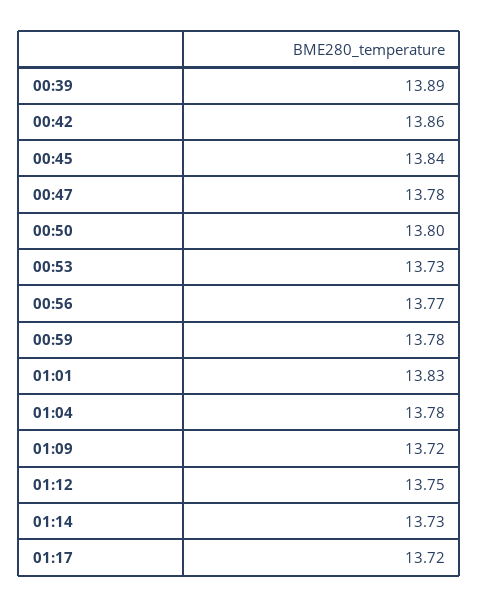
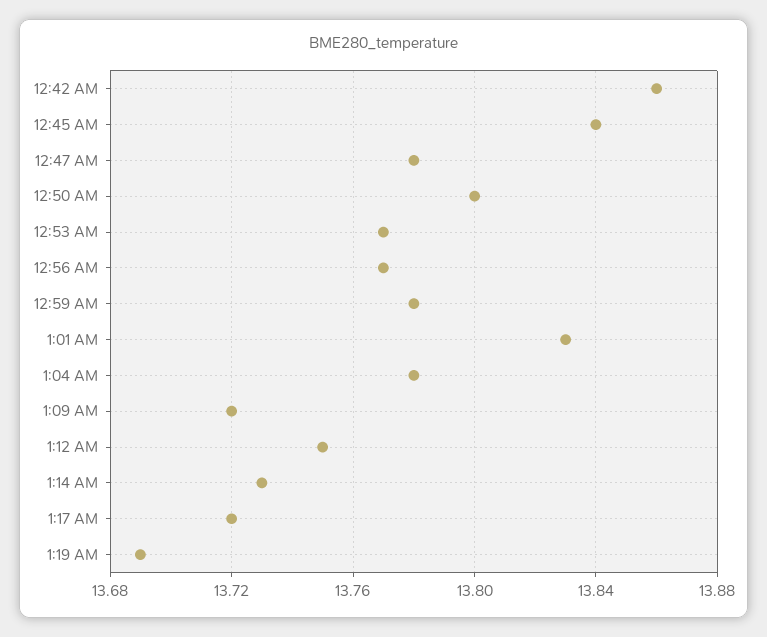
00:39: 13.89 -> none
00:53: 13.73 -> 13.77
1:19 AM: none -> 13.69

